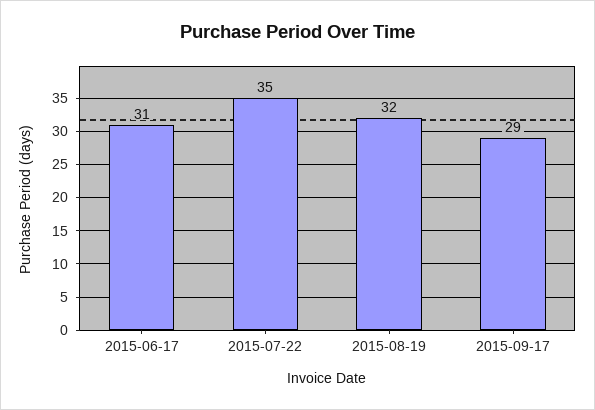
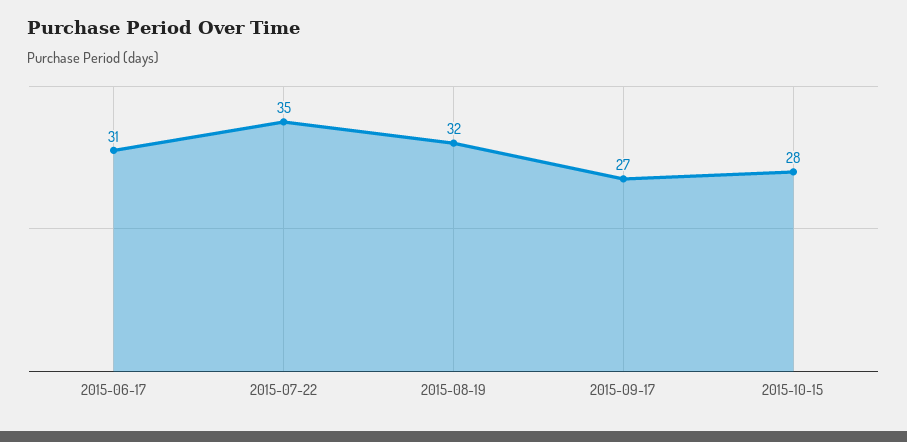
2015-09-17: 29 -> 27
2015-10-15: none -> 28

